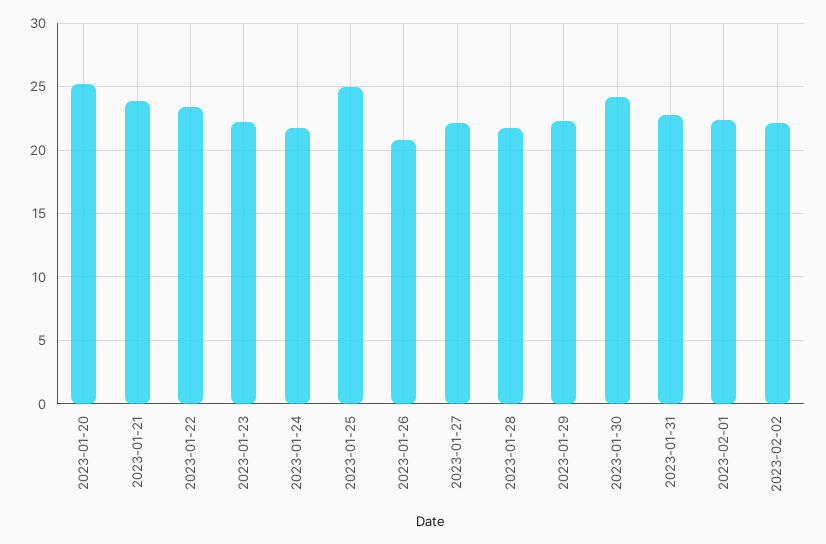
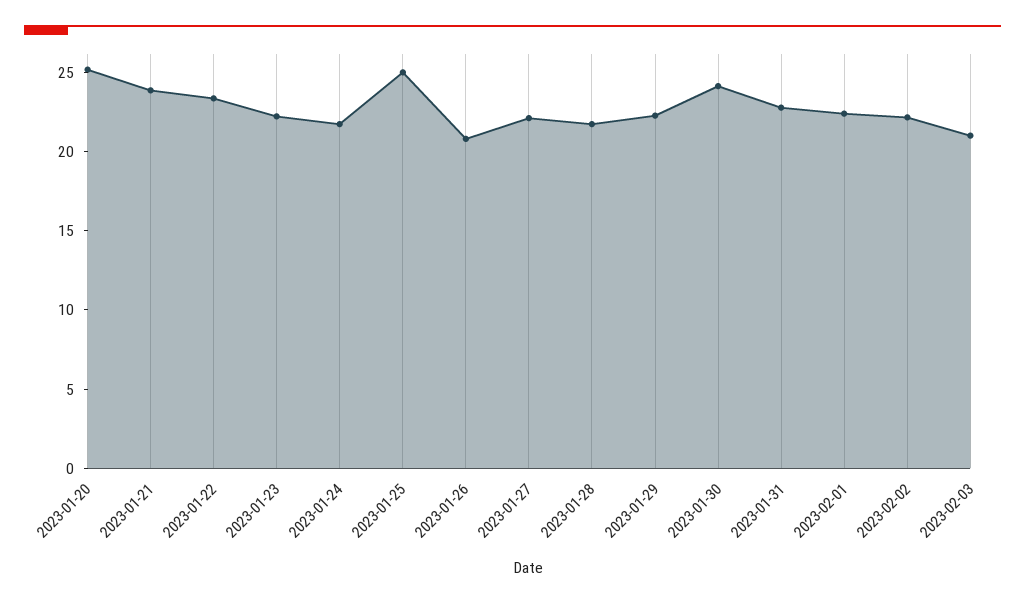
2023-02-03: none -> 21

